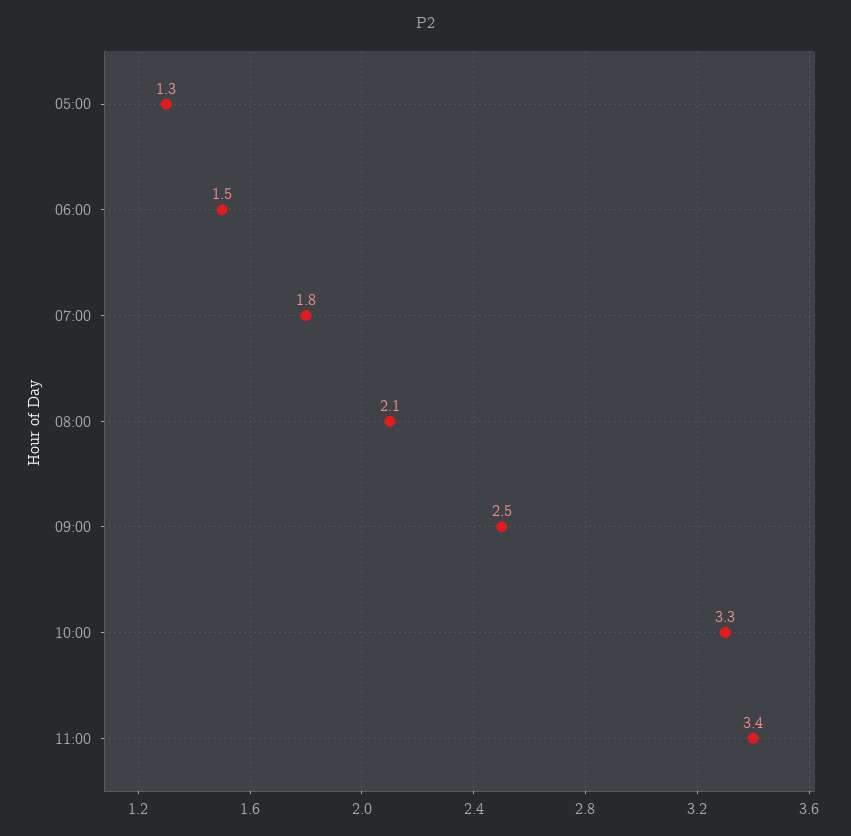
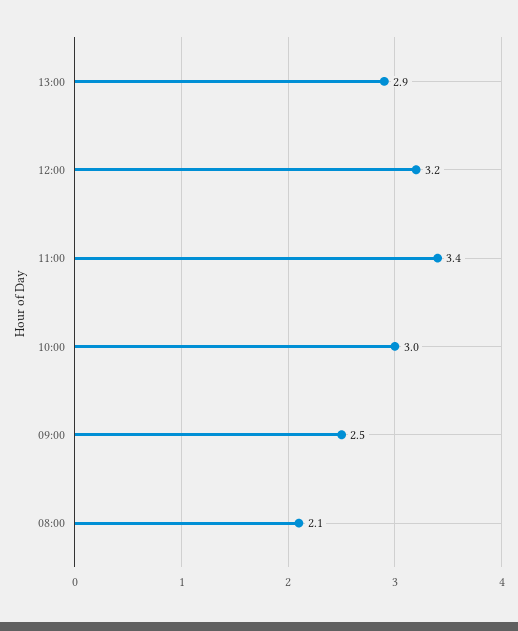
05:00: 1.3 -> none
06:00: 1.5 -> none
07:00: 1.8 -> none
10:00: 3.3 -> 3
13:00: none -> 2.9
12:00: none -> 3.2

